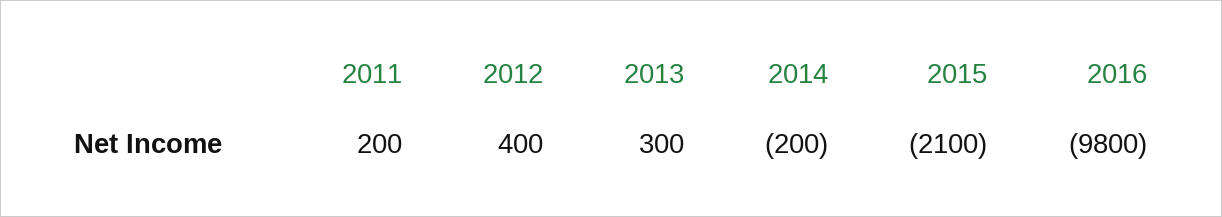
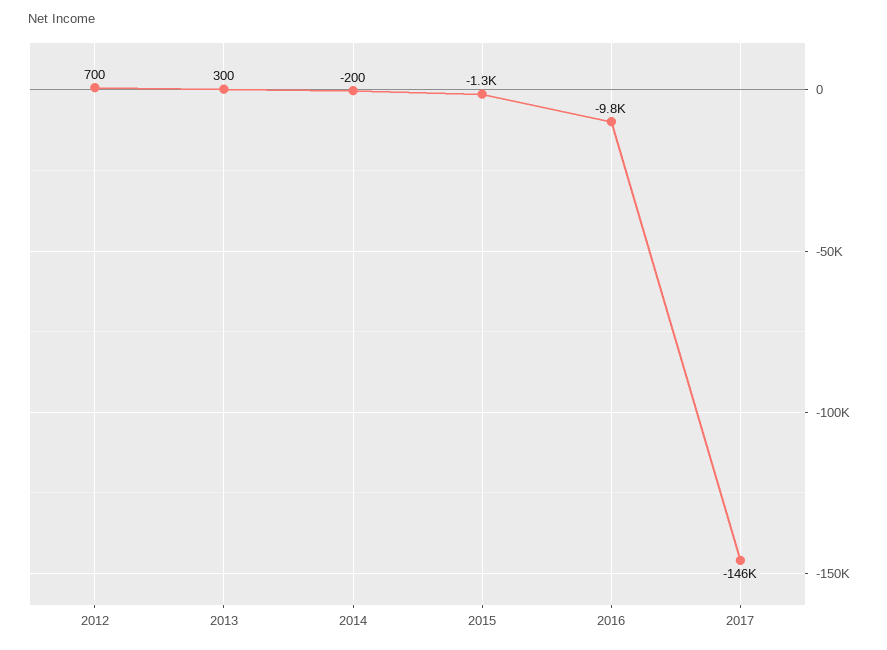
2011: 200 -> none
2012: 400 -> 700
2015: -2100 -> -1300
2017: none -> -146000

